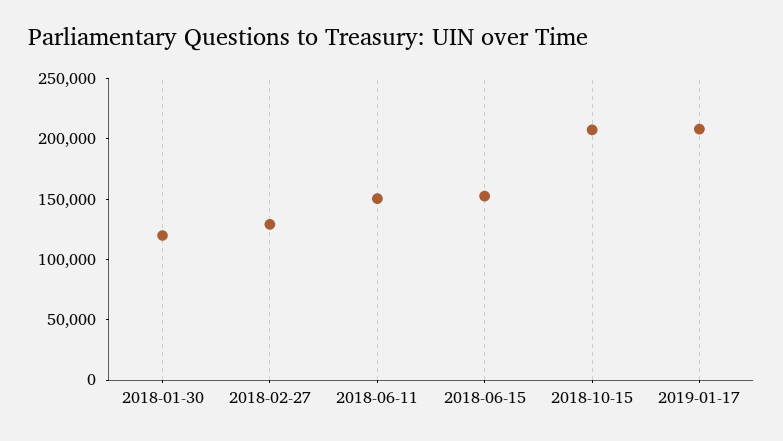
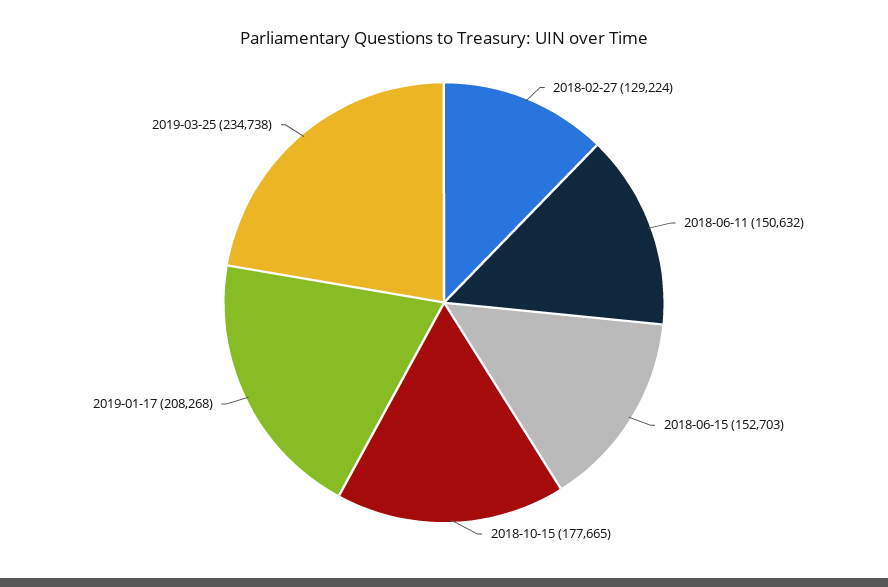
2018-01-30: 120000 -> none
2018-10-15: 210000 -> 177665
2019-03-25: none -> 234738

